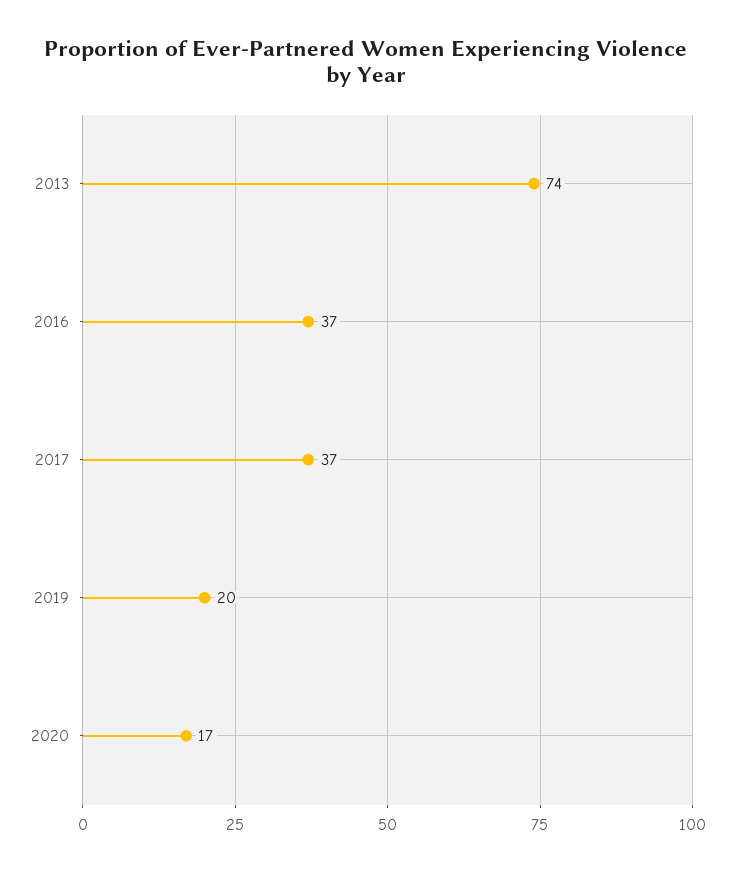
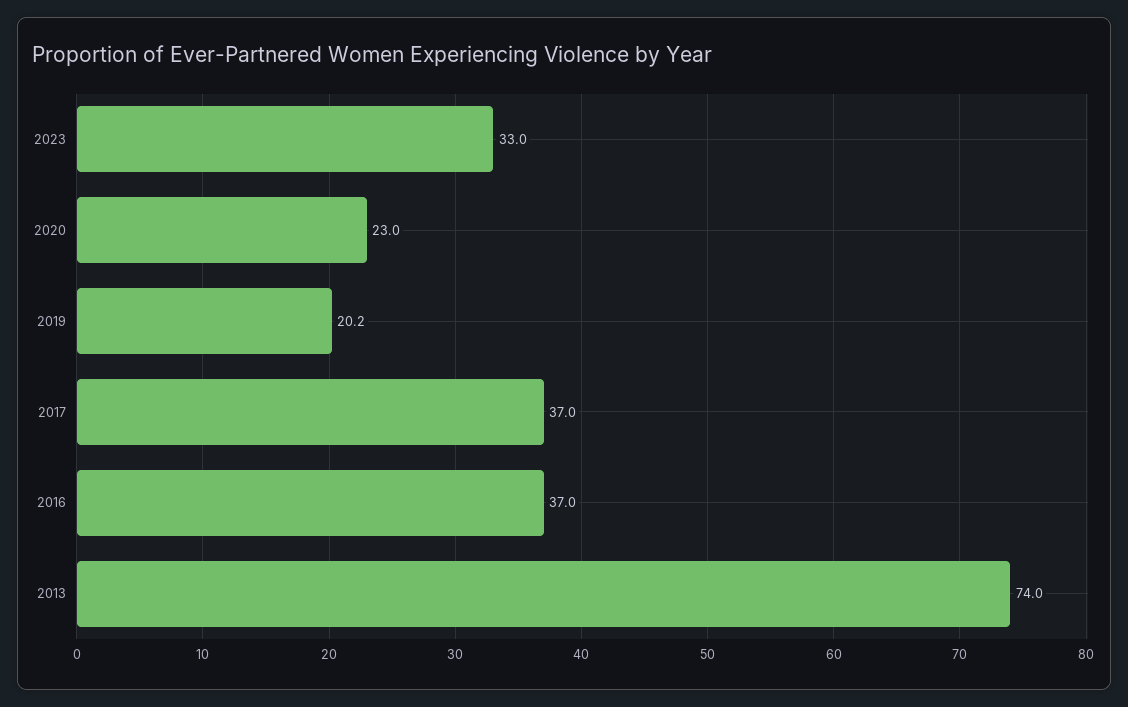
2020: 17 -> 23
2023: none -> 33

